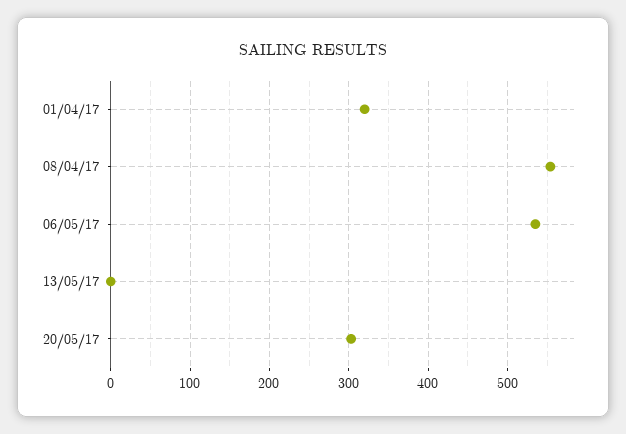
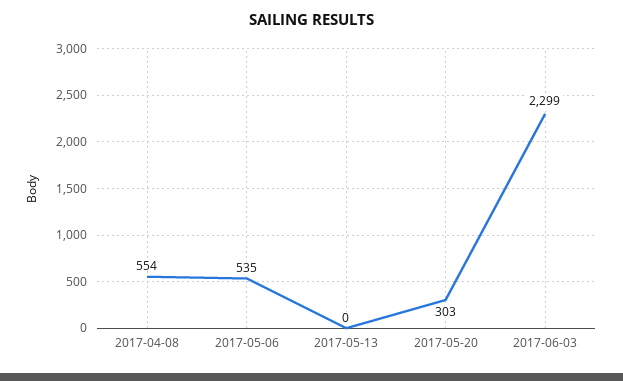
01/04/17: 320 -> none
2017-06-03: none -> 2299

